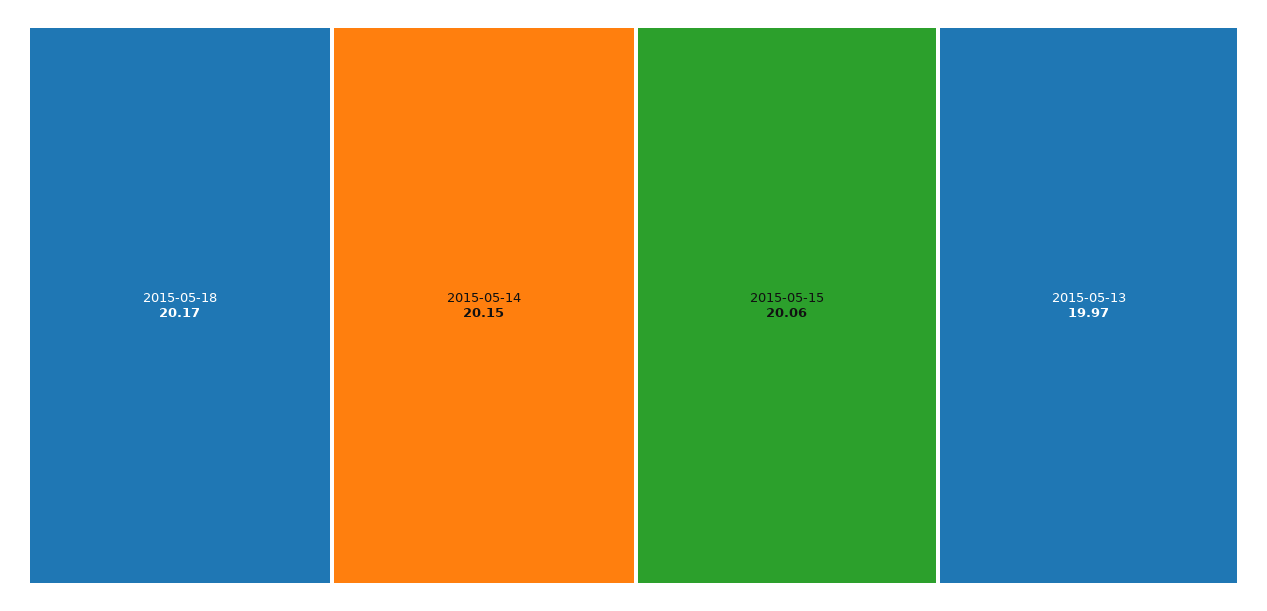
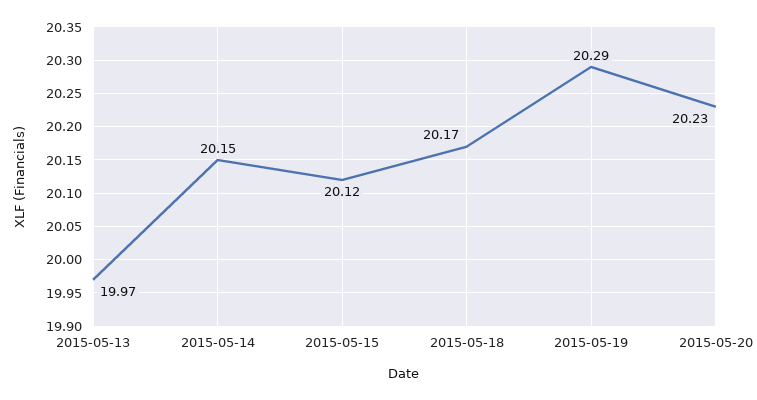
2015-05-15: 20.06 -> 20.12
2015-05-19: none -> 20.29
2015-05-20: none -> 20.23

